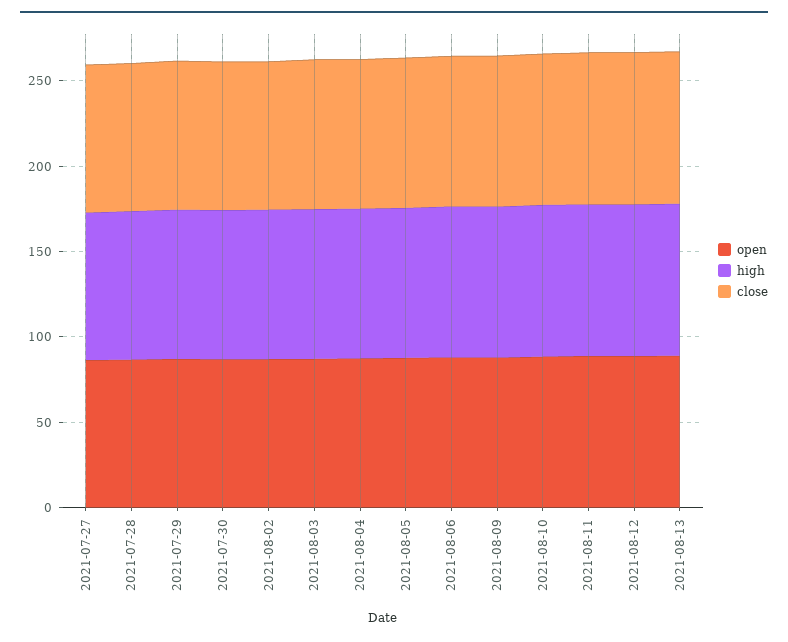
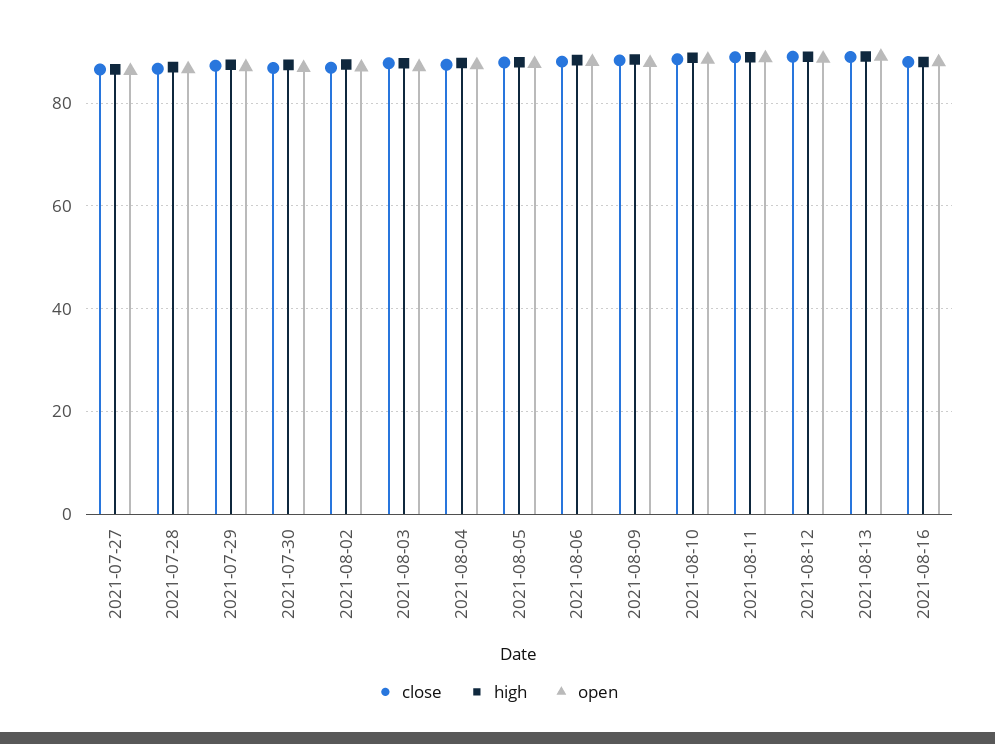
close, 2021-08-16: none -> 88
high, 2021-08-16: none -> 88
open, 2021-08-16: none -> 88

